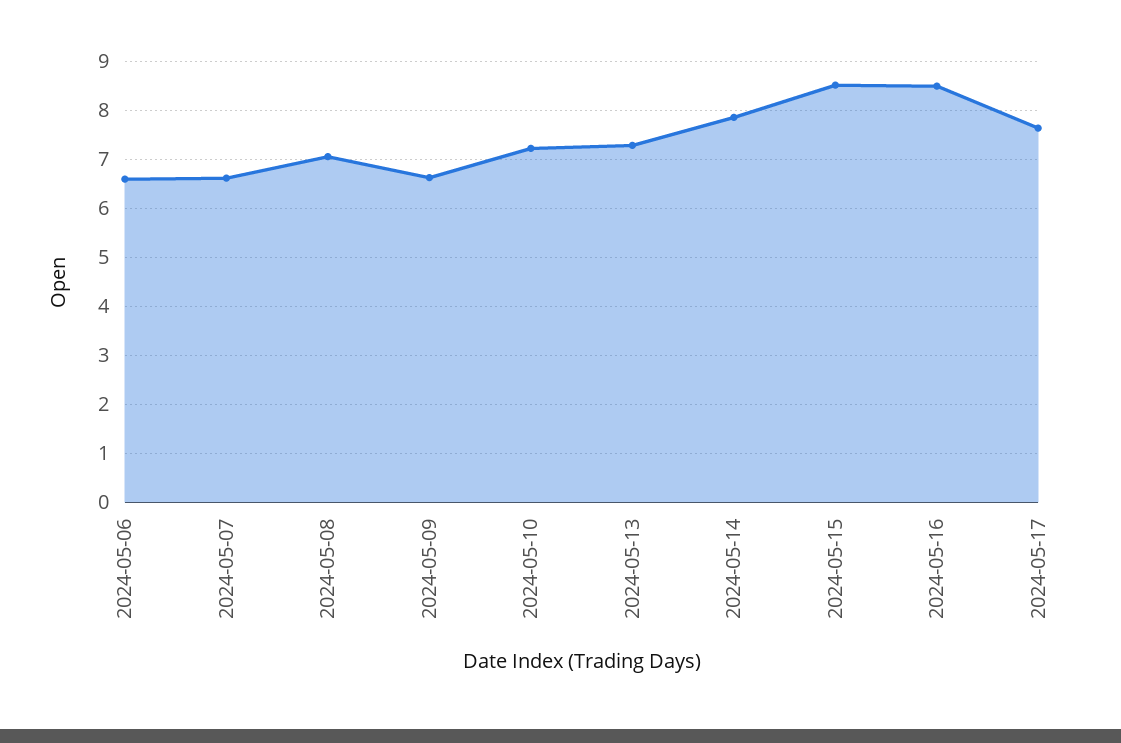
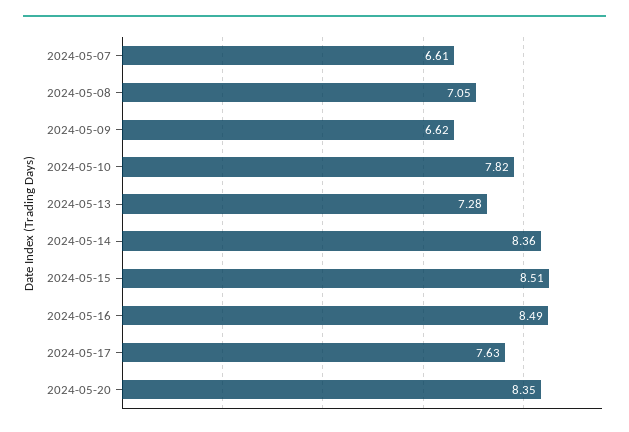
2024-05-06: 6.6 -> none
2024-05-10: 7.2 -> 7.82
2024-05-14: 7.8 -> 8.36
2024-05-20: none -> 8.35

